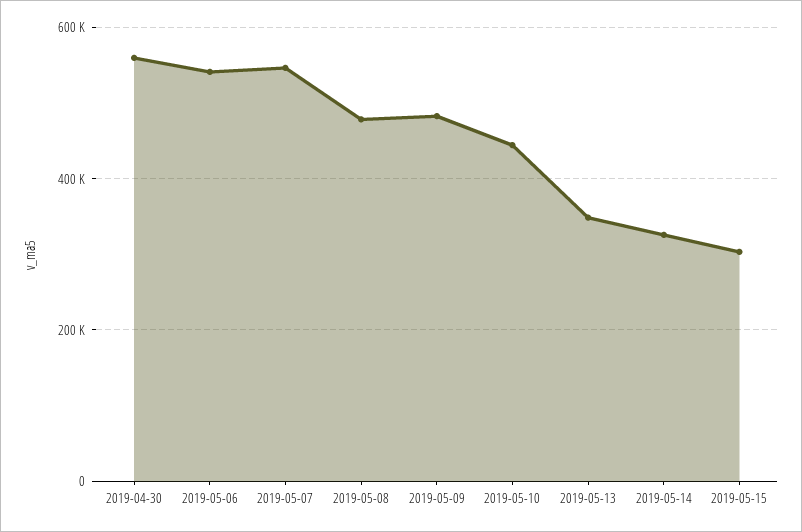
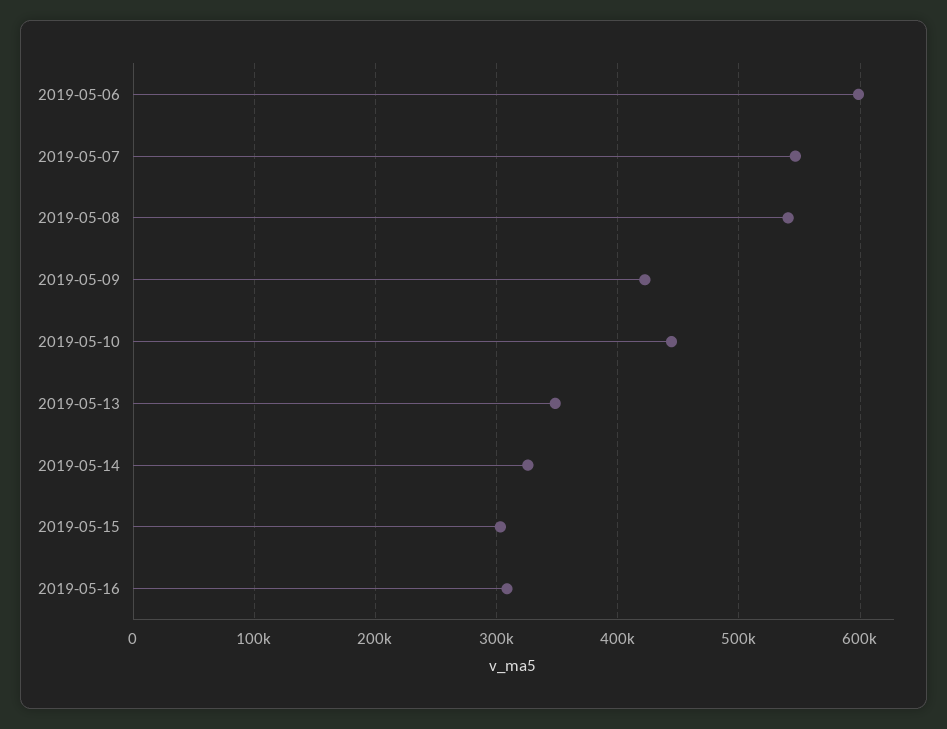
2019-04-30: 560000 -> none
2019-05-06: 540000 -> 600000
2019-05-08: 480000 -> 540000
2019-05-09: 480000 -> 420000
2019-05-16: none -> 310000

